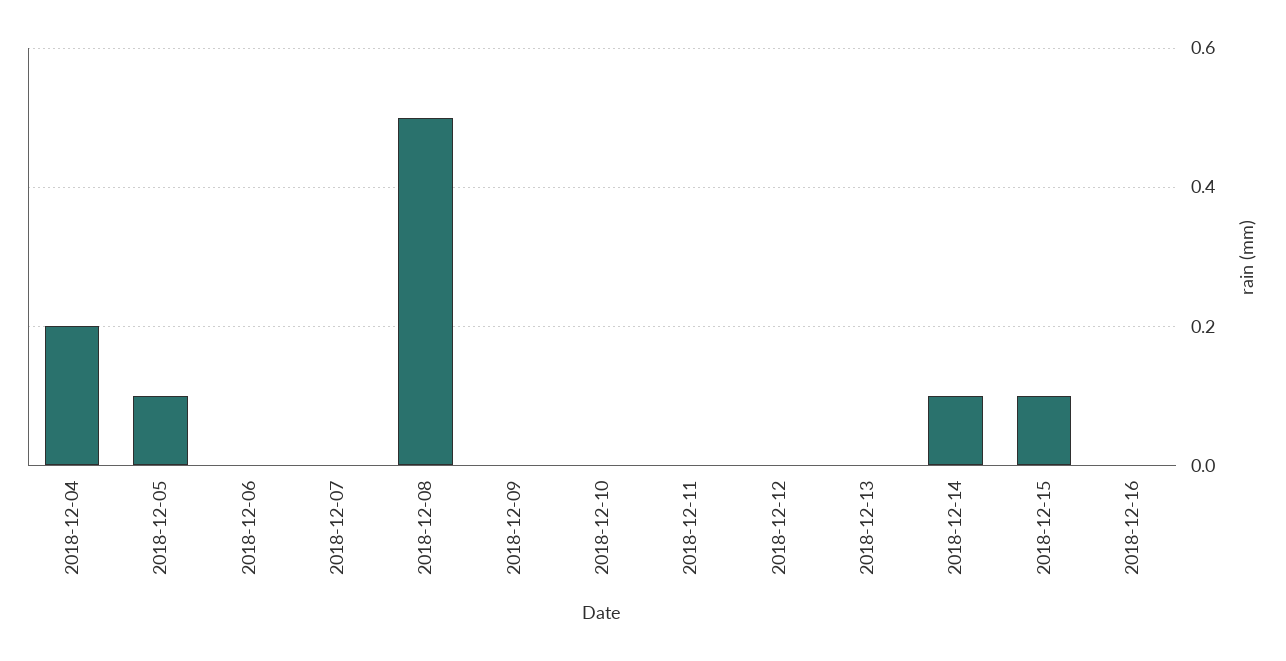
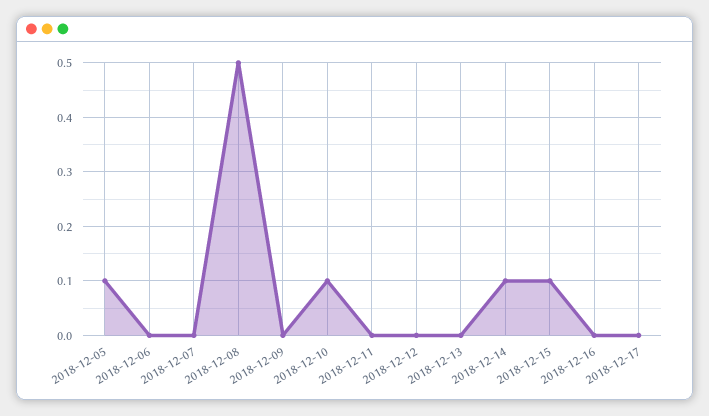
2018-12-04: 0.2 -> none
2018-12-10: 0 -> 0.1
2018-12-17: none -> 0

